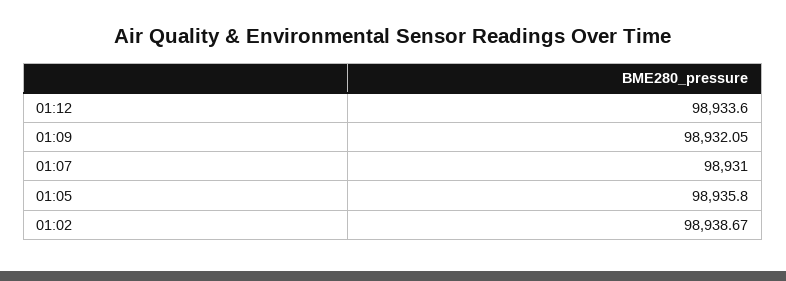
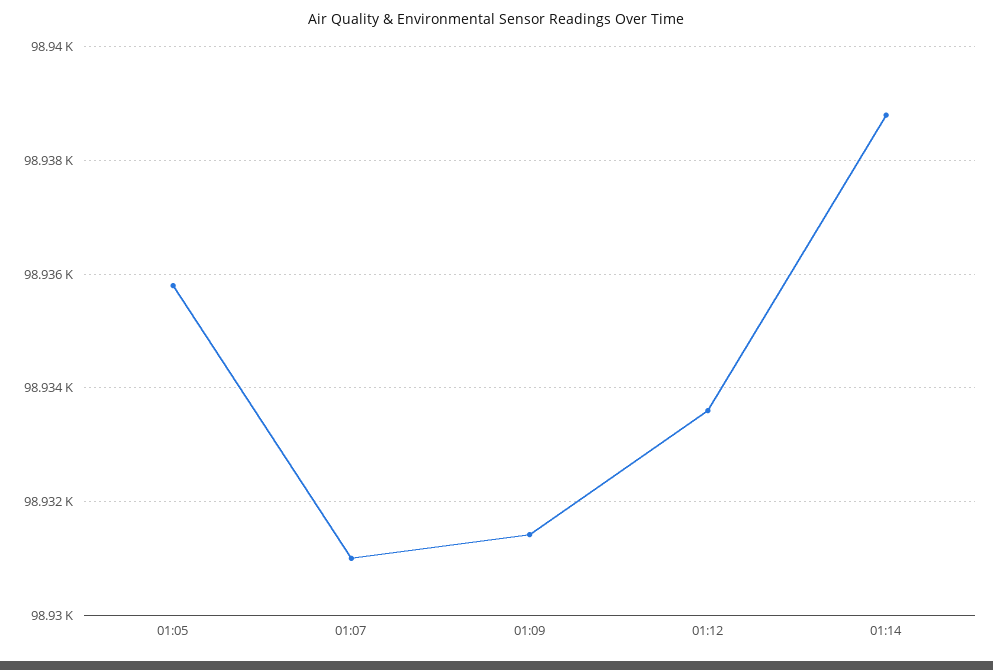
01:09: 98932.05 -> 98931.4
01:02: 98938.67 -> none
01:14: none -> 98938.8

